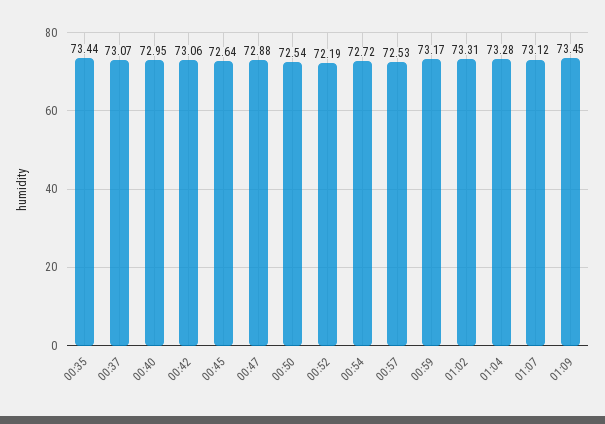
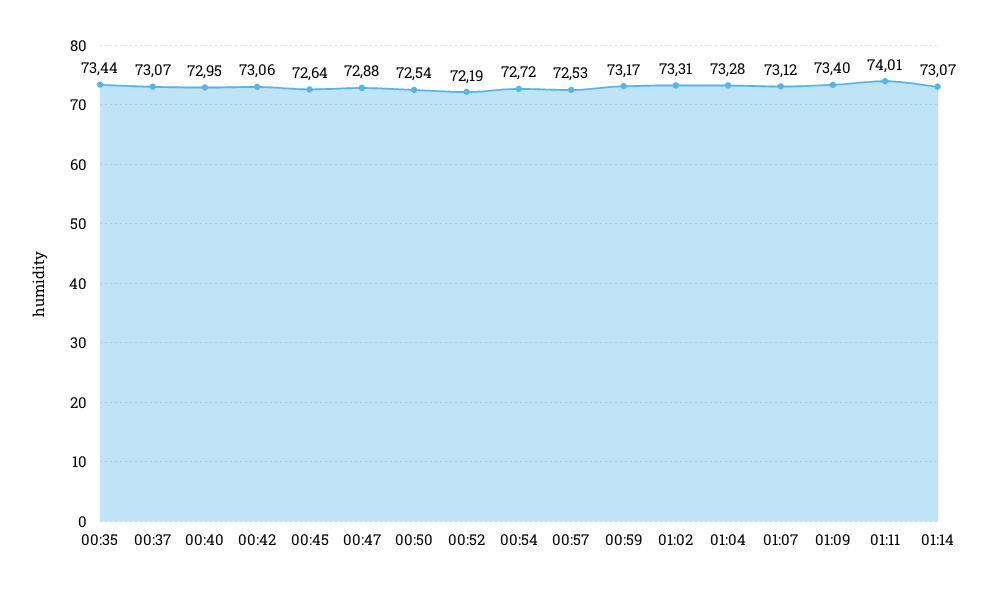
01:09: 73.45 -> 73.4
01:11: none -> 74.01
01:14: none -> 73.07

